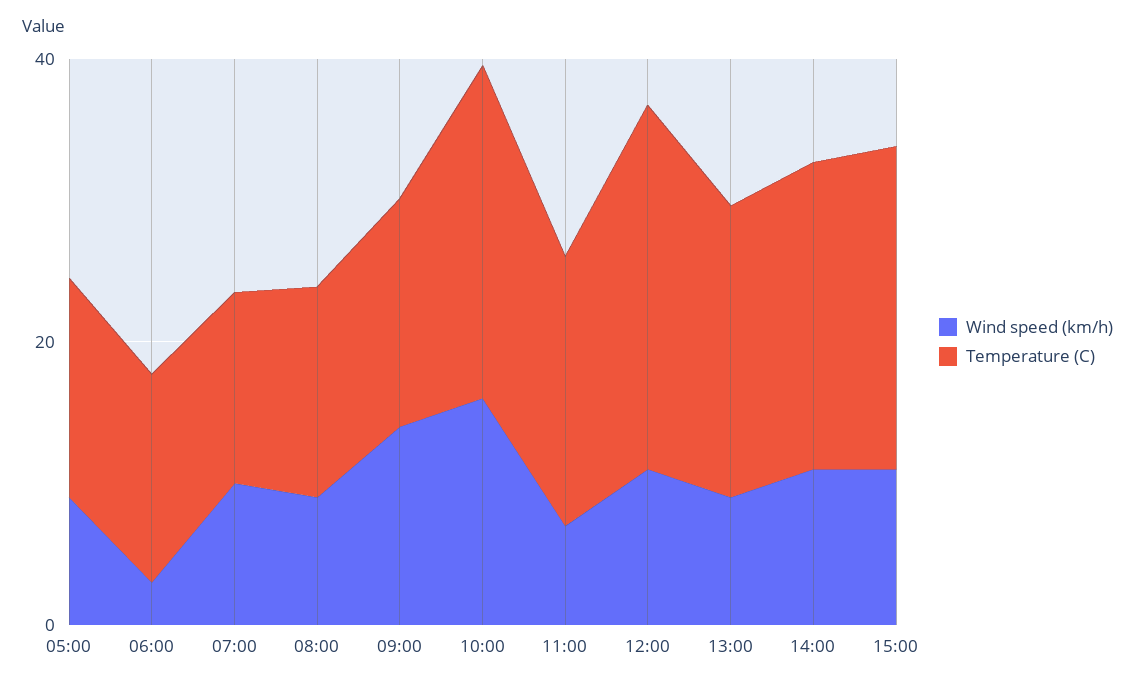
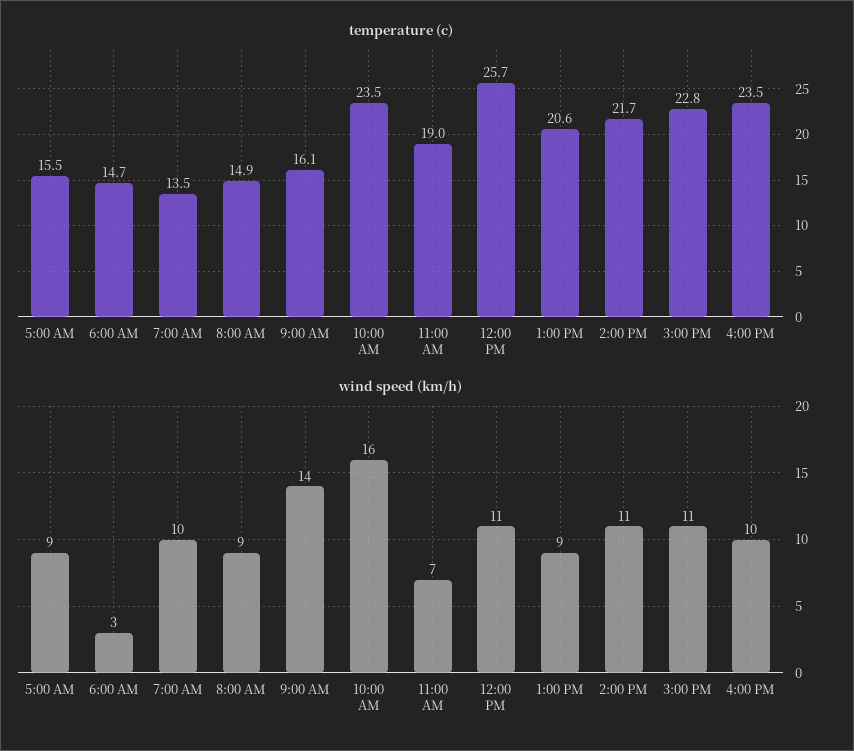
Temperature (C), 4:00 PM: none -> 23.5
Wind speed (km/h), 4:00 PM: none -> 10

